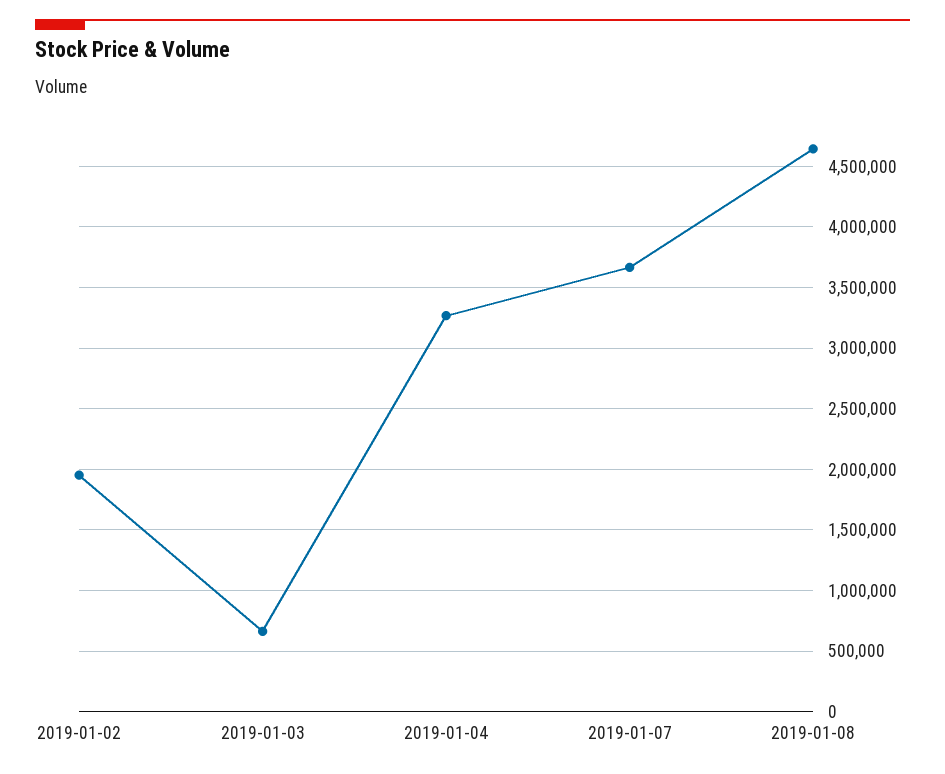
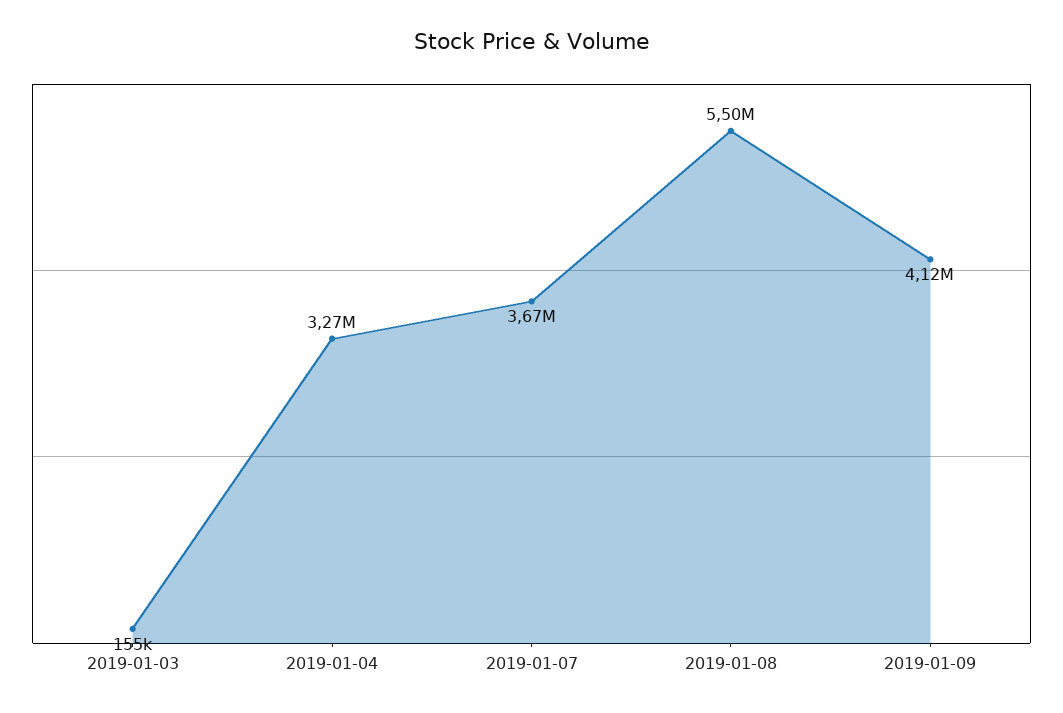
2019-01-02: 1950000 -> none
2019-01-03: 650000 -> 155000
2019-01-08: 4650000 -> 5500000
2019-01-09: none -> 4120000

